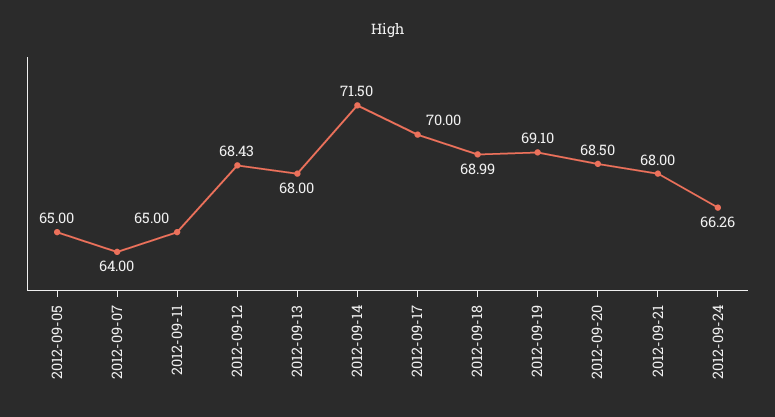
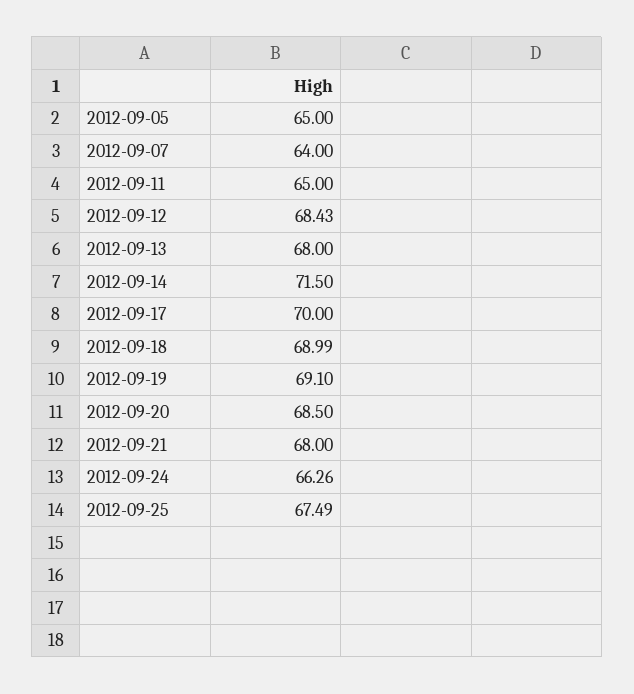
2012-09-25: none -> 67.49

